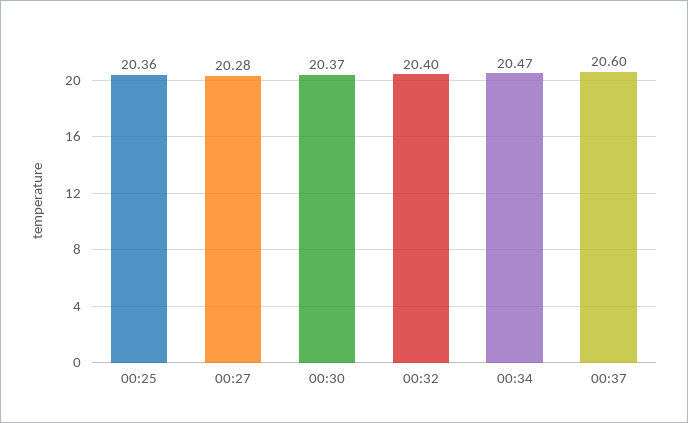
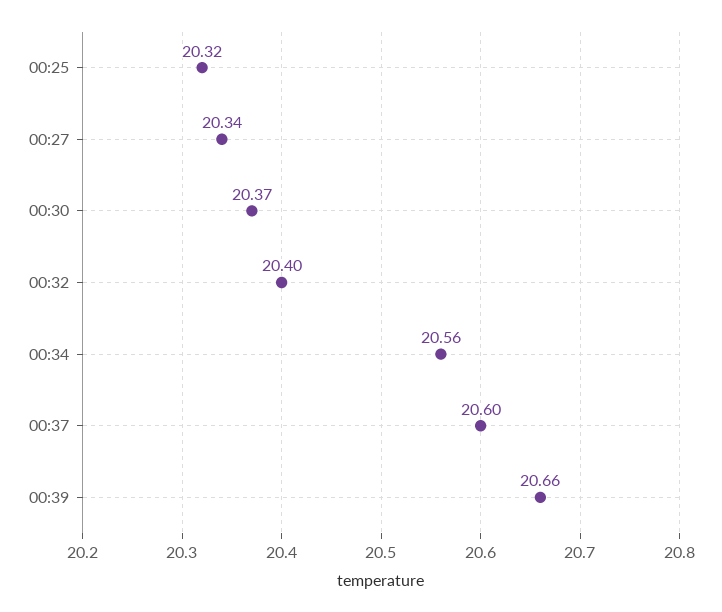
00:25: 20.36 -> 20.32
00:27: 20.28 -> 20.34
00:34: 20.47 -> 20.56
00:39: none -> 20.66

